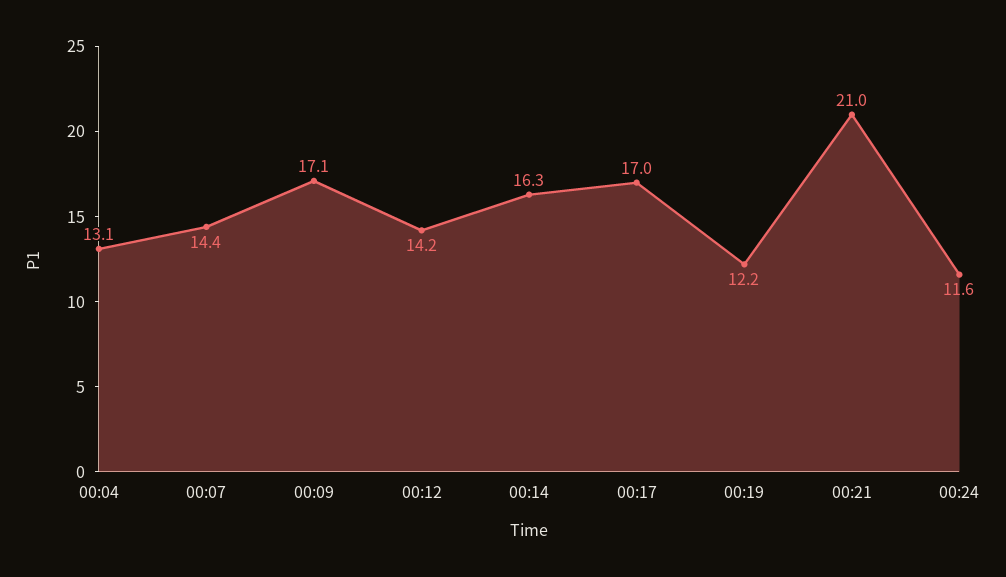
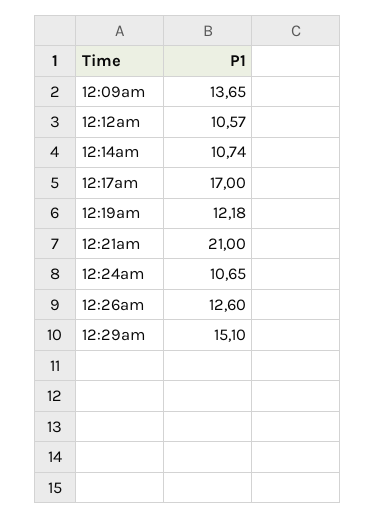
00:04: 13.1 -> none
00:07: 14.4 -> none
00:09: 17.1 -> 13.65
00:12: 14.2 -> 10.57
00:14: 16.3 -> 10.74
00:24: 11.6 -> 10.65
12:26am: none -> 12.6
12:29am: none -> 15.1

